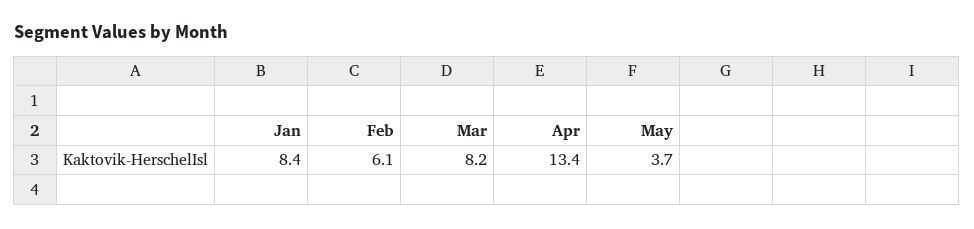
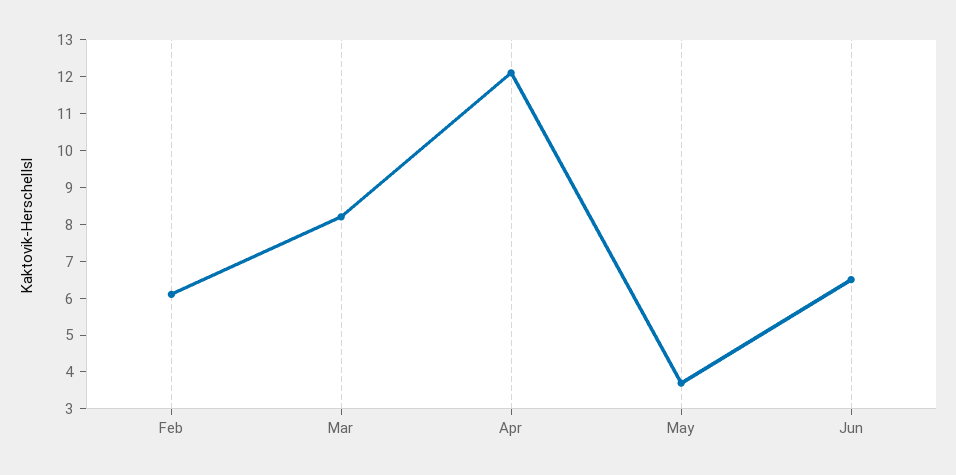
Jan: 8.4 -> none
Apr: 13.4 -> 12
Jun: none -> 6.5

